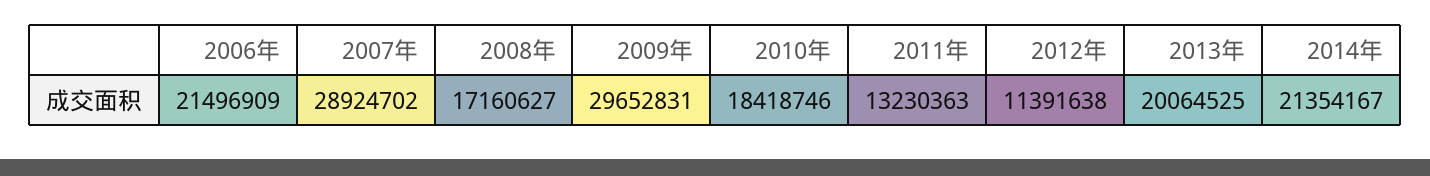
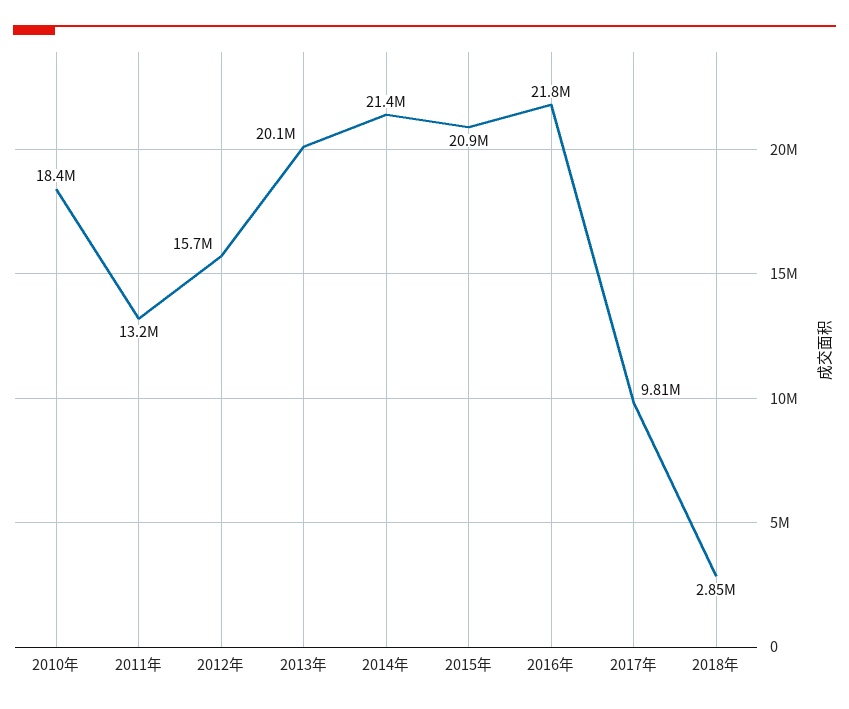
2006年: 21496909 -> none
2007年: 28924702 -> none
2008年: 17160627 -> none
2009年: 29652831 -> none
2012年: 11391638 -> 15700000
2015年: none -> 20900000
2016年: none -> 21800000
2017年: none -> 9810000
2018年: none -> 2850000

